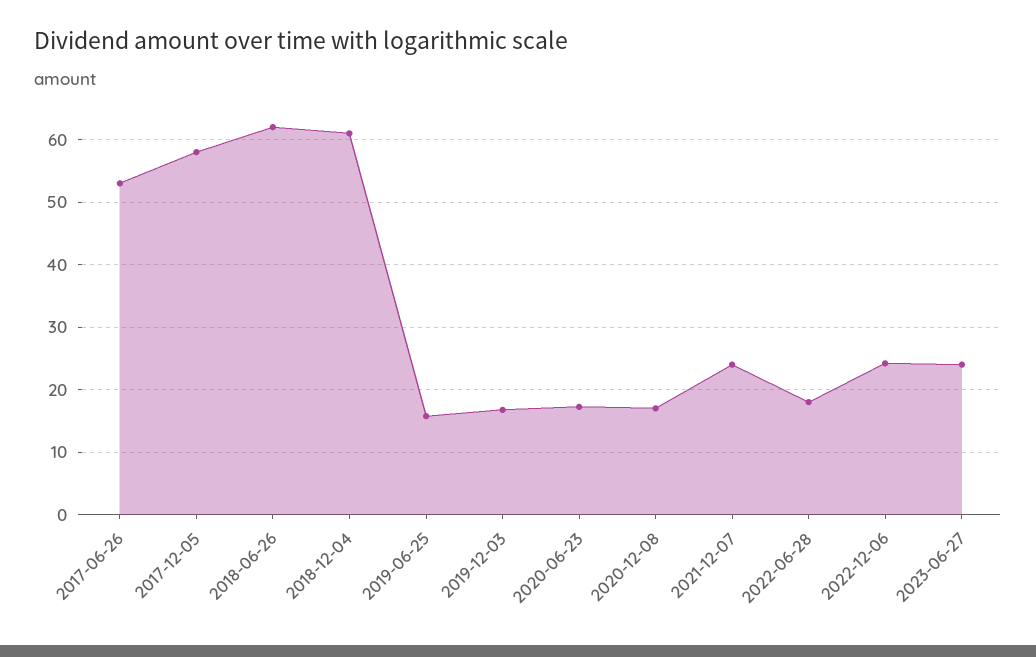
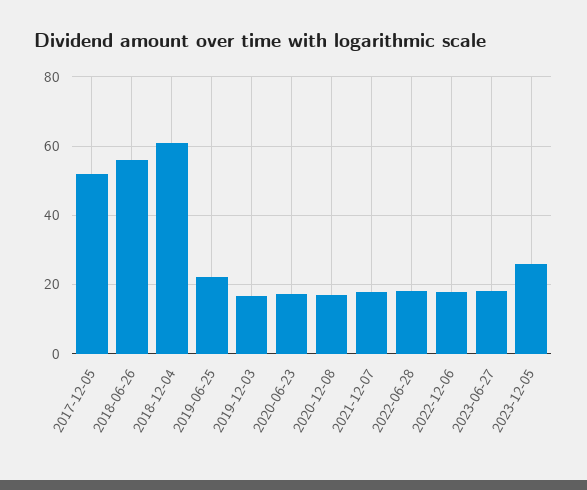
2017-06-26: 53 -> none
2017-12-05: 58 -> 52
2018-06-26: 62 -> 56
2019-06-25: 16 -> 22
2021-12-07: 24 -> 18
2022-12-06: 24 -> 18
2023-06-27: 24 -> 18
2023-12-05: none -> 26

